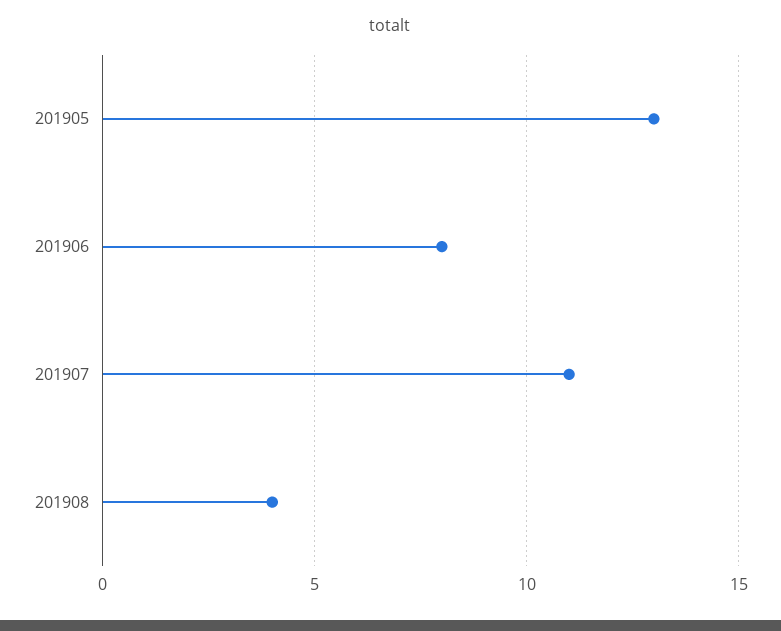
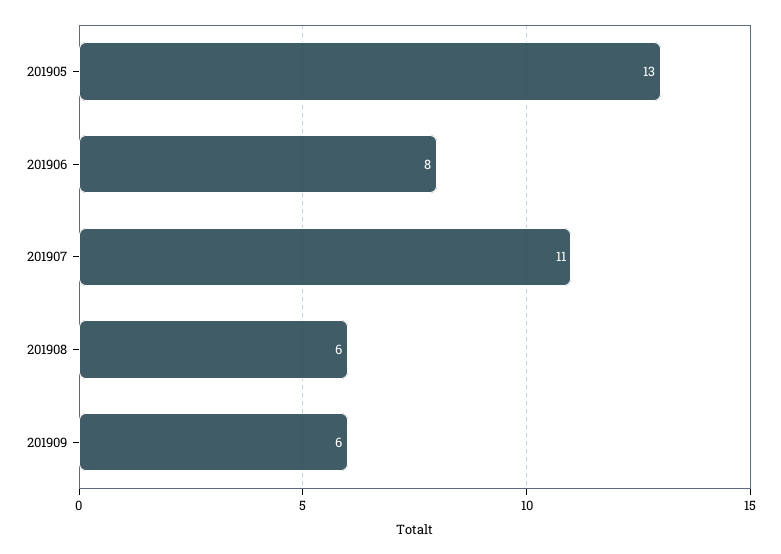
201908: 4 -> 6
201909: none -> 6

